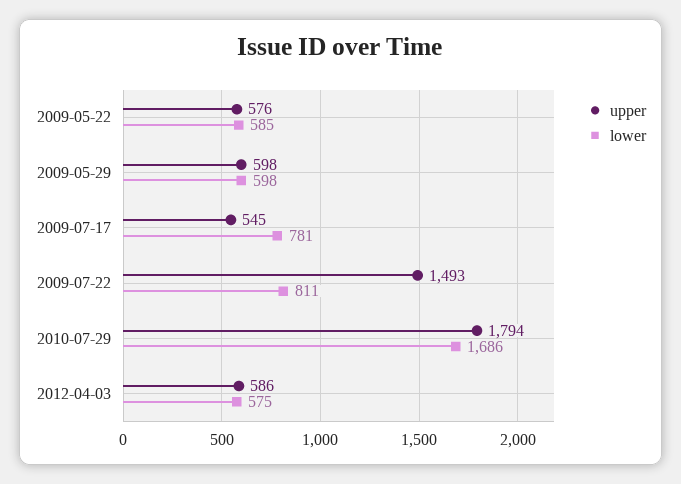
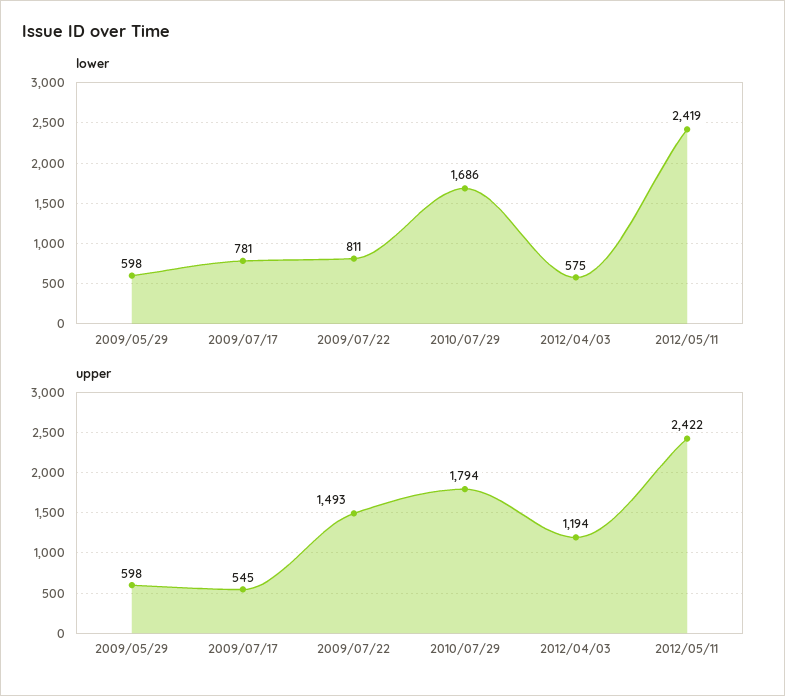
upper, 2009-05-22: 576 -> none
lower, 2009-05-22: 585 -> none
upper, 2012-04-03: 586 -> 1194
lower, 2012/05/11: none -> 2419
upper, 2012/05/11: none -> 2422

